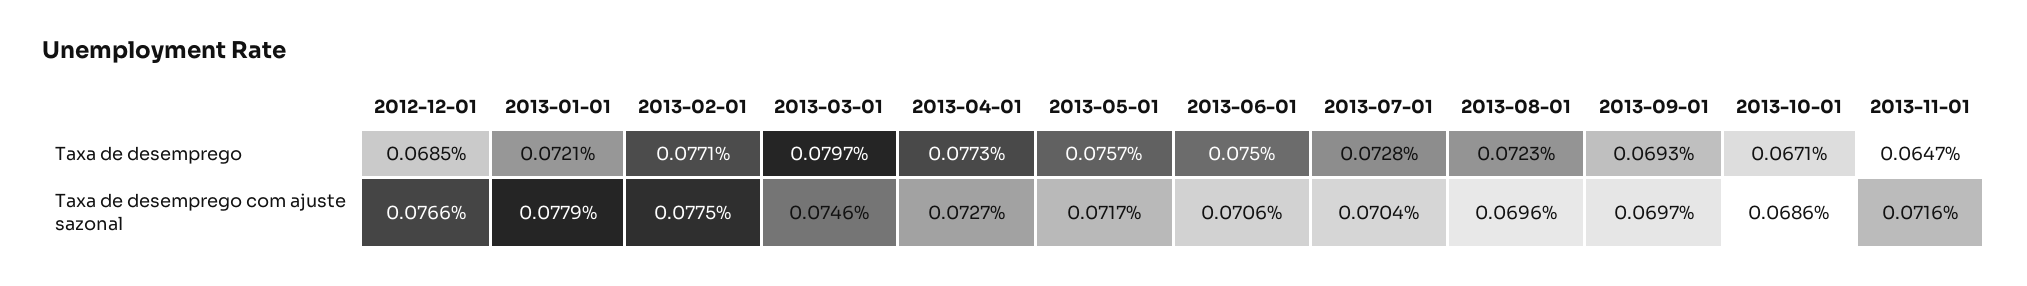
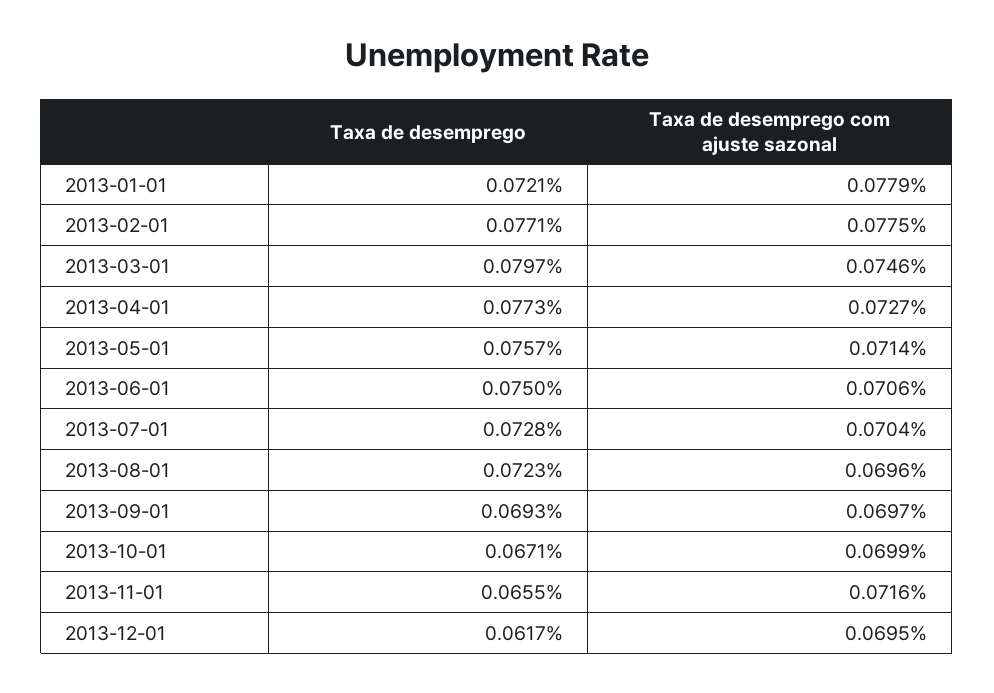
2012-12-01, Taxa de desemprego: 0.0685 -> none
2013-11-01, Taxa de desemprego: 0.0647 -> 0.0655
2012-12-01, Taxa de desemprego com ajuste sazonal: 0.0766 -> none
2013-05-01, Taxa de desemprego com ajuste sazonal: 0.0717 -> 0.0714
2013-10-01, Taxa de desemprego com ajuste sazonal: 0.0686 -> 0.0699
2013-12-01, Taxa de desemprego: none -> 0.0617
2013-12-01, Taxa de desemprego com ajuste sazonal: none -> 0.0695

